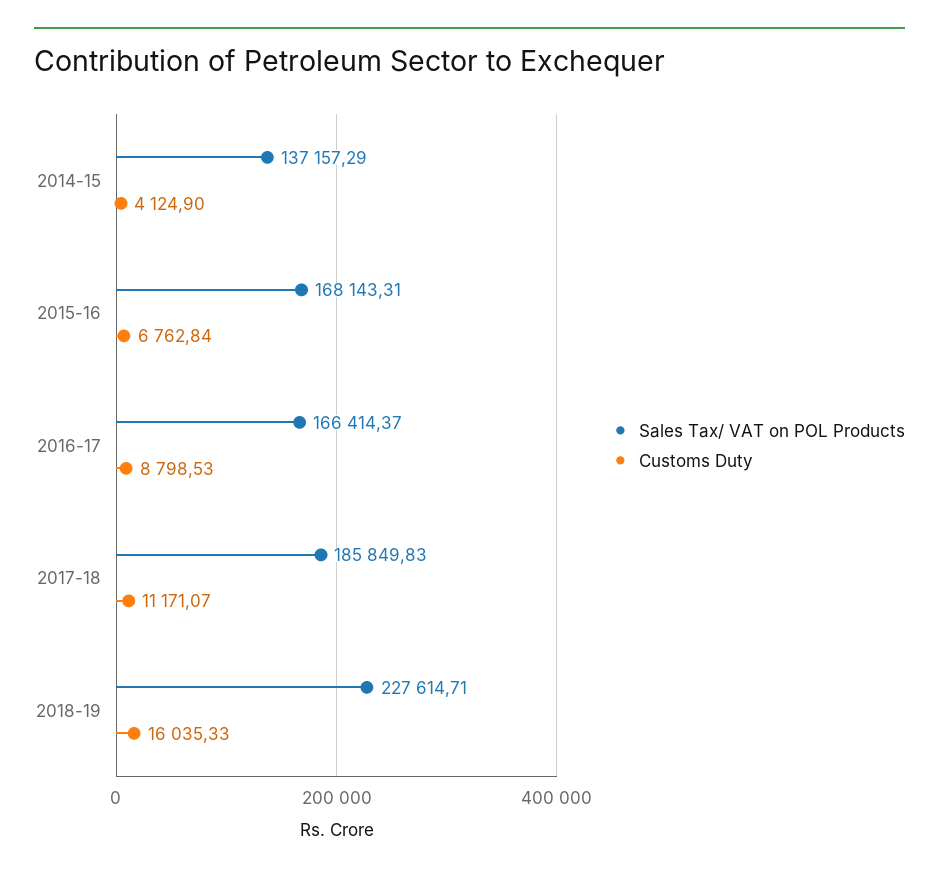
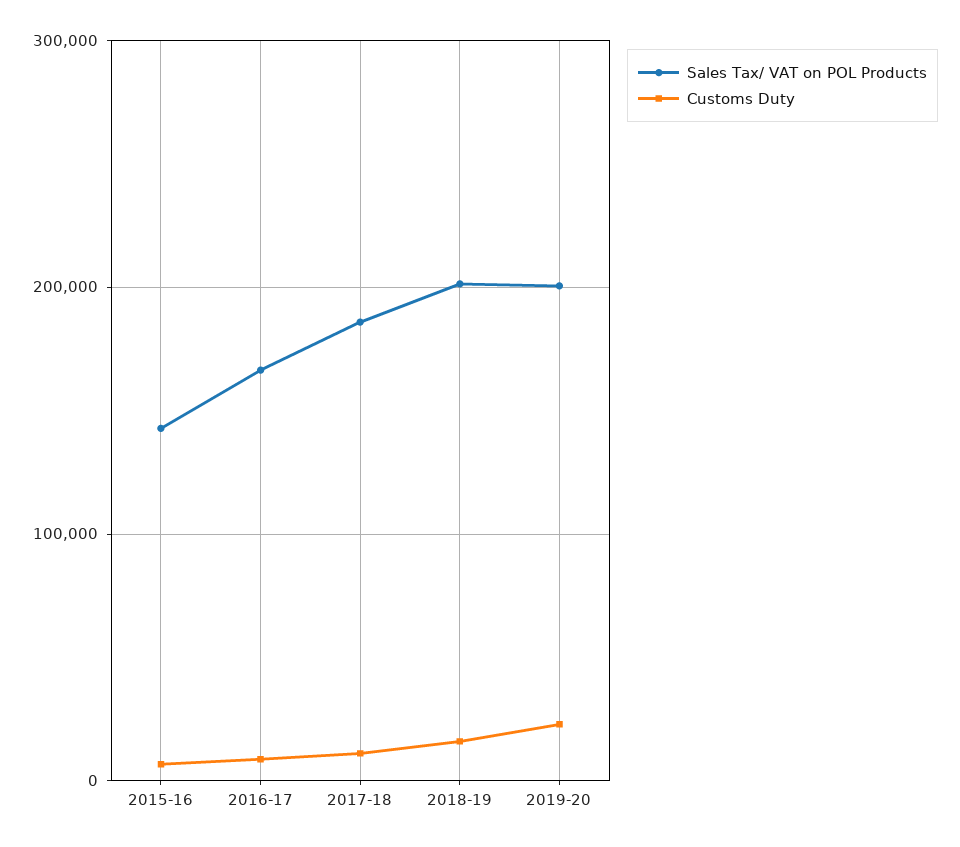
Sales Tax/ VAT on POL Products, 2014-15: 137157.29 -> none
Customs Duty, 2014-15: 4124.9 -> none
Sales Tax/ VAT on POL Products, 2015-16: 168143.31 -> 140000
Sales Tax/ VAT on POL Products, 2018-19: 227614.71 -> 200000
Sales Tax/ VAT on POL Products, 2019-20: none -> 200000
Customs Duty, 2019-20: none -> 20000

